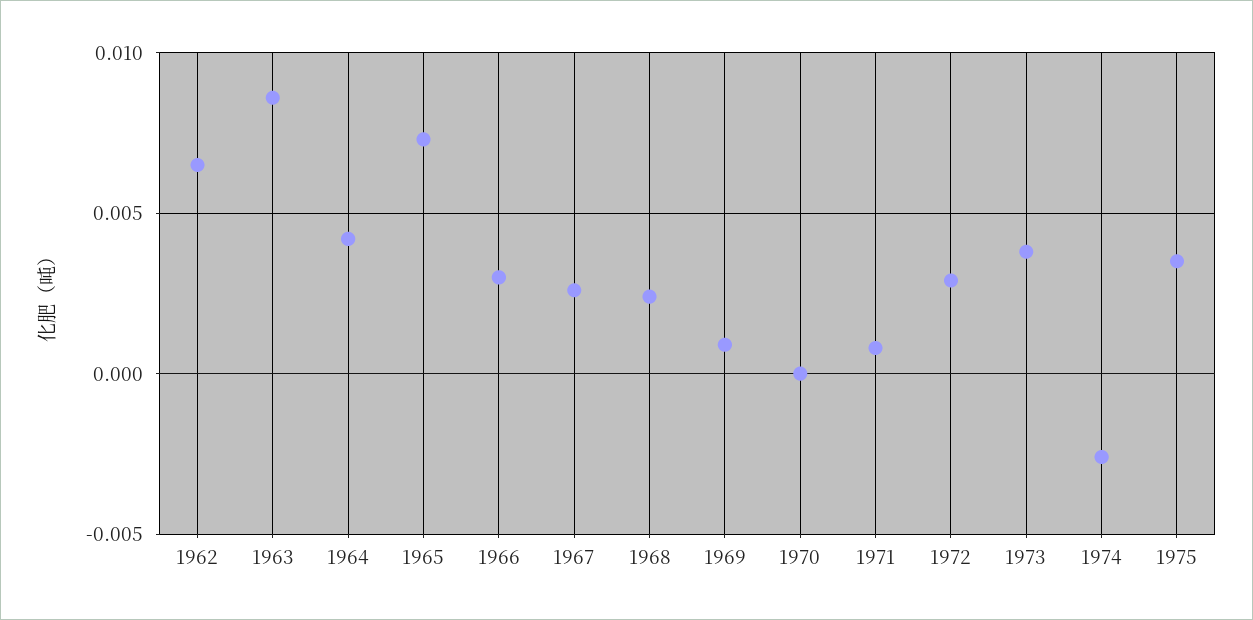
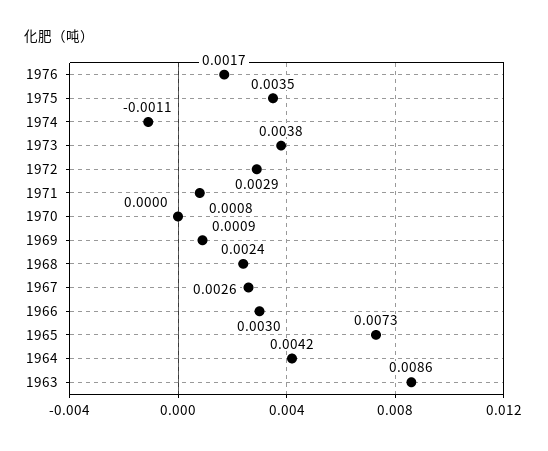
1962: 0.0065 -> none
1974: -0.0025 -> -0.0011
1976: none -> 0.0017

